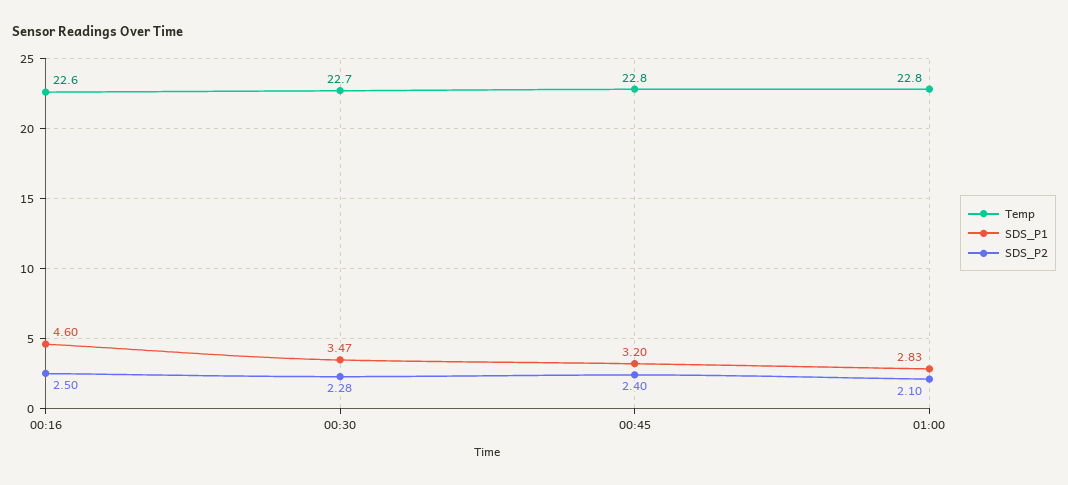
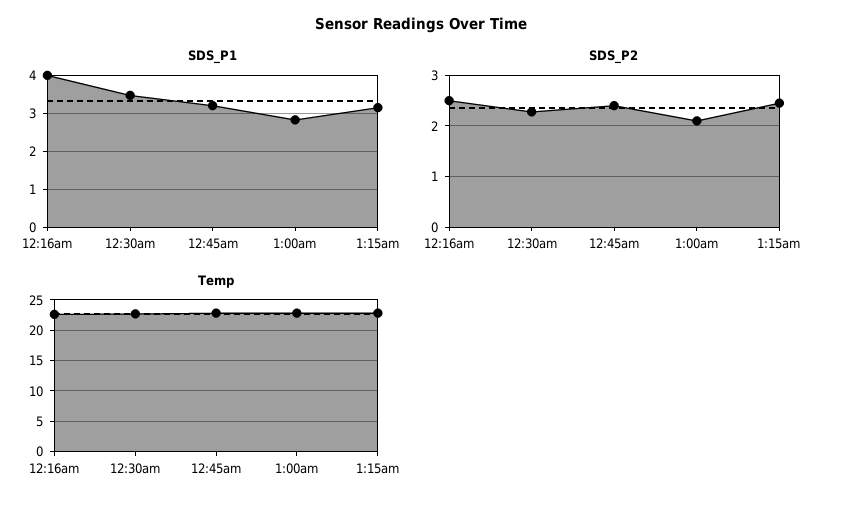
SDS_P1, 00:16: 4.6 -> 4
SDS_P1, 1:15am: none -> 3.2
SDS_P2, 1:15am: none -> 2.4
Temp, 1:15am: none -> 23

